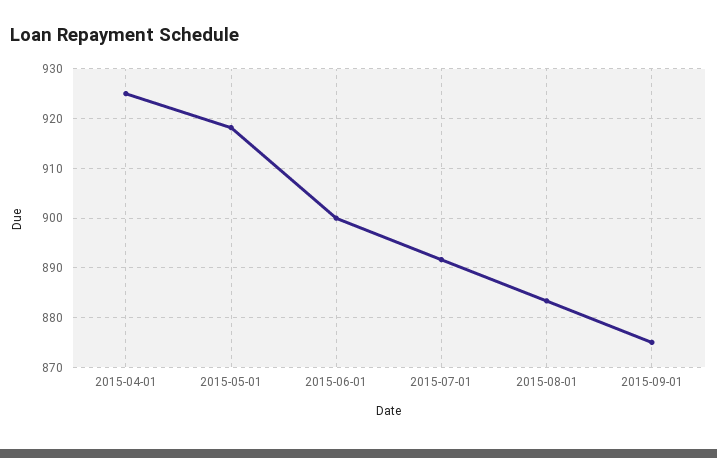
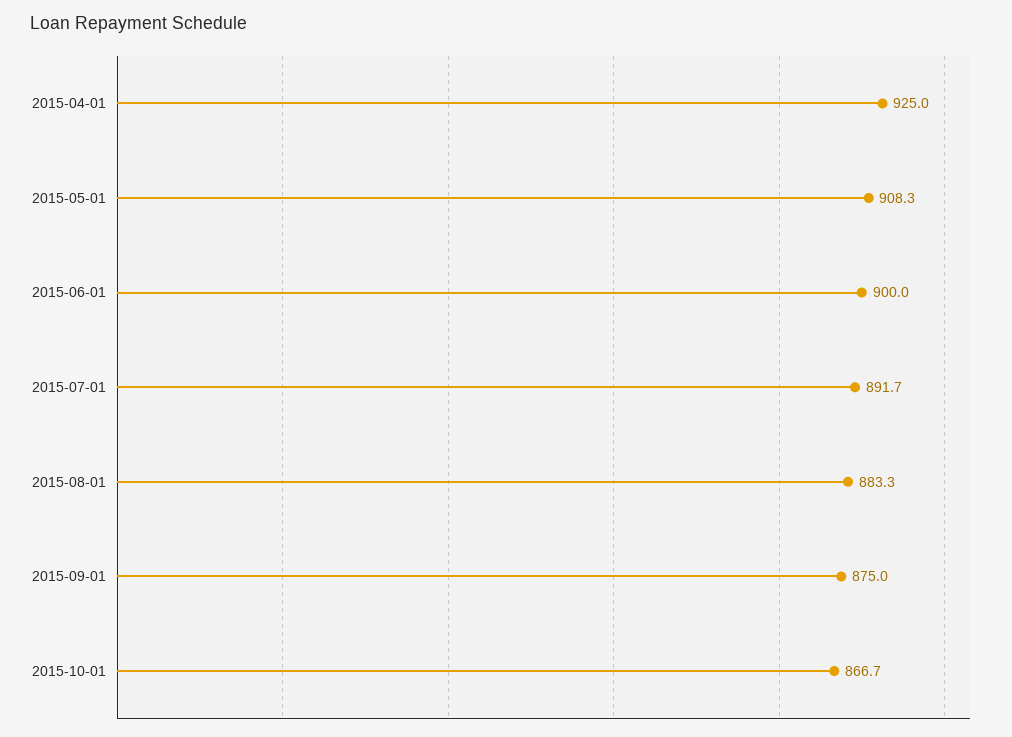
2015-05-01: 918 -> 908.3
2015-10-01: none -> 866.7

